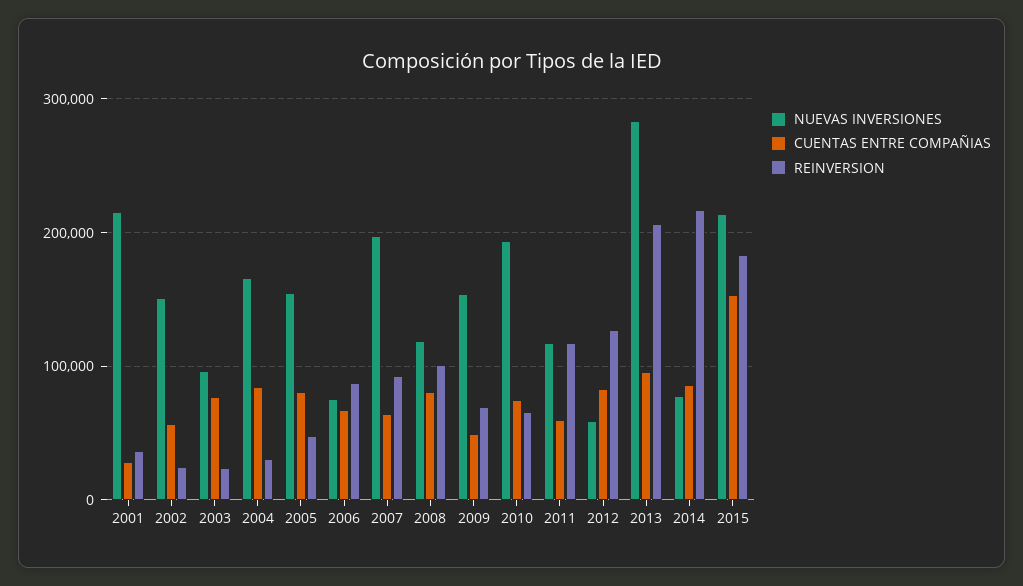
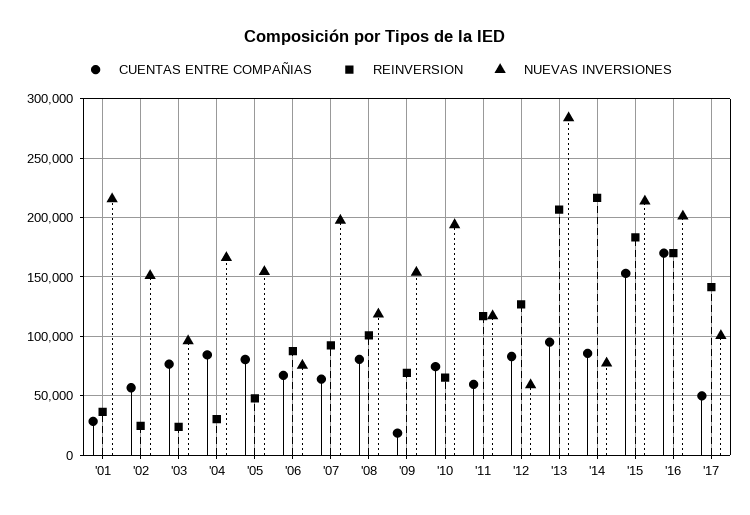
CUENTAS ENTRE COMPAÑIAS, 2009: 50000 -> 20000
CUENTAS ENTRE COMPAÑIAS, '16: none -> 170000
REINVERSION, '16: none -> 170000
NUEVAS INVERSIONES, '16: none -> 200000
CUENTAS ENTRE COMPAÑIAS, '17: none -> 50000
REINVERSION, '17: none -> 140000
NUEVAS INVERSIONES, '17: none -> 100000

